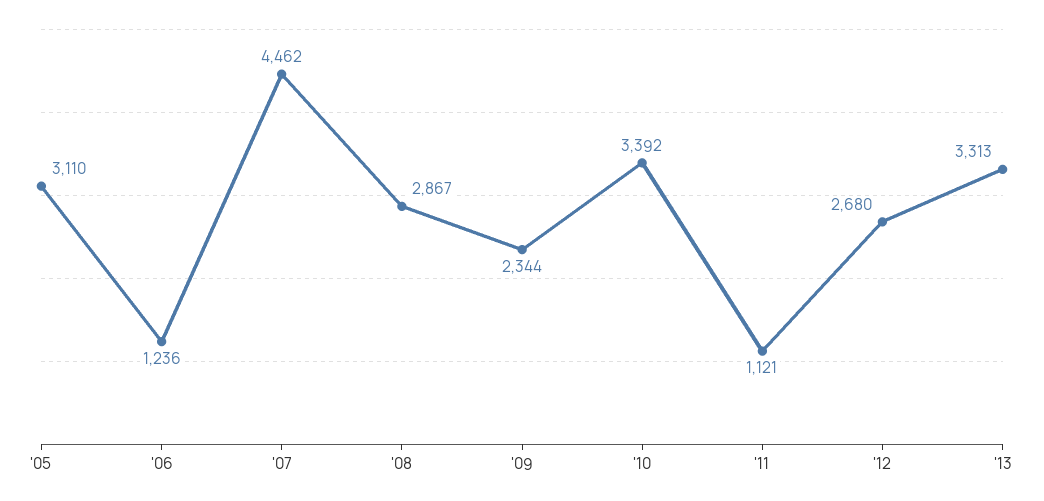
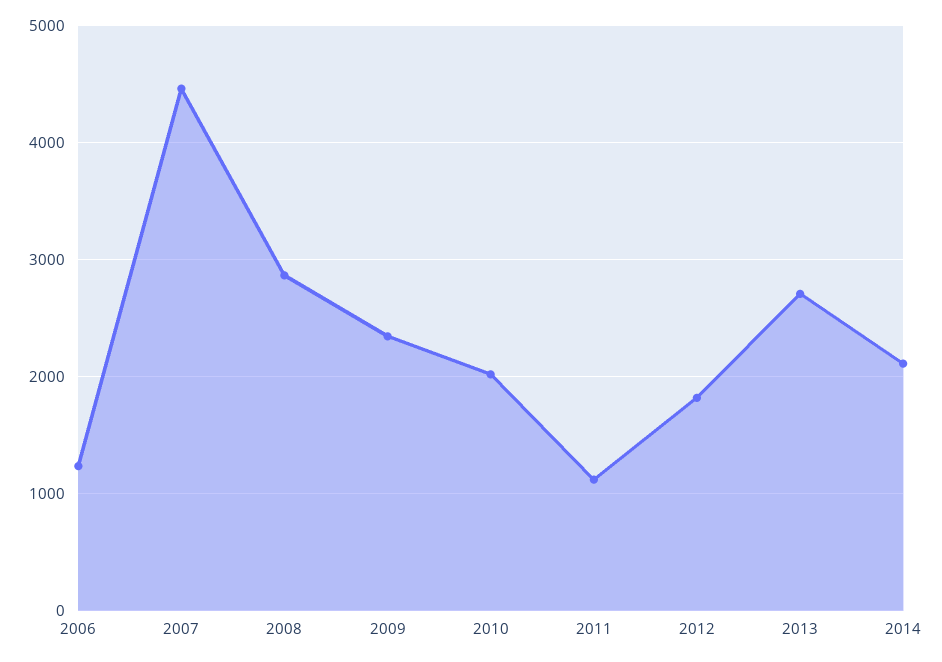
'05: 3110 -> none
'10: 3392 -> 2000
'12: 2680 -> 1800
'13: 3313 -> 2700
2014: none -> 2100

